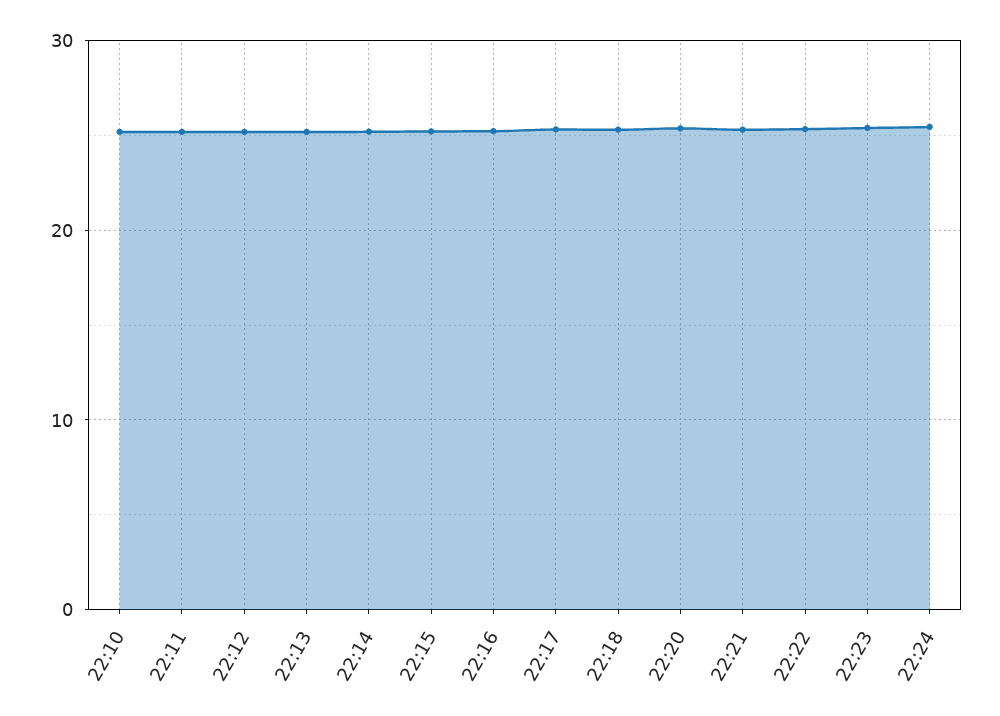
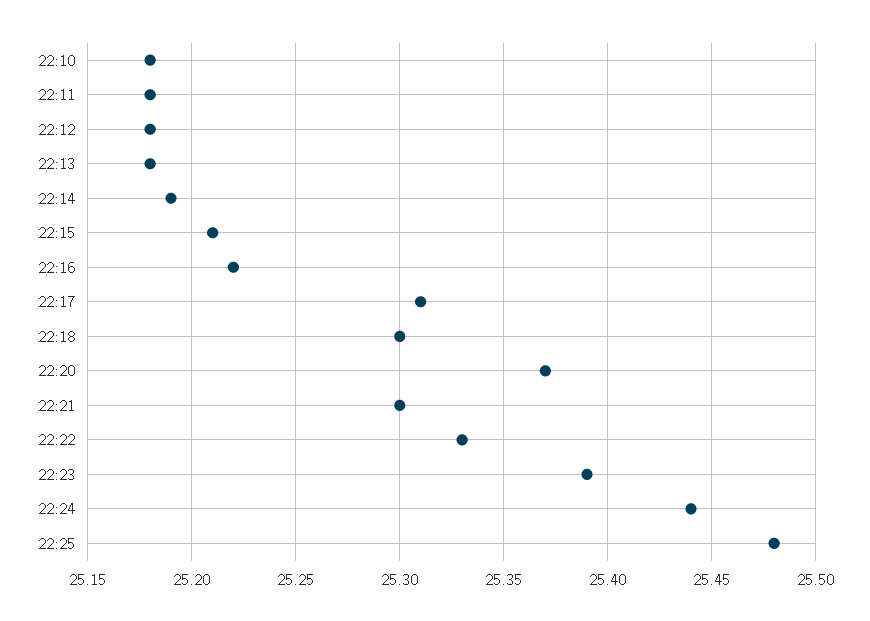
22:25: none -> 25.48

